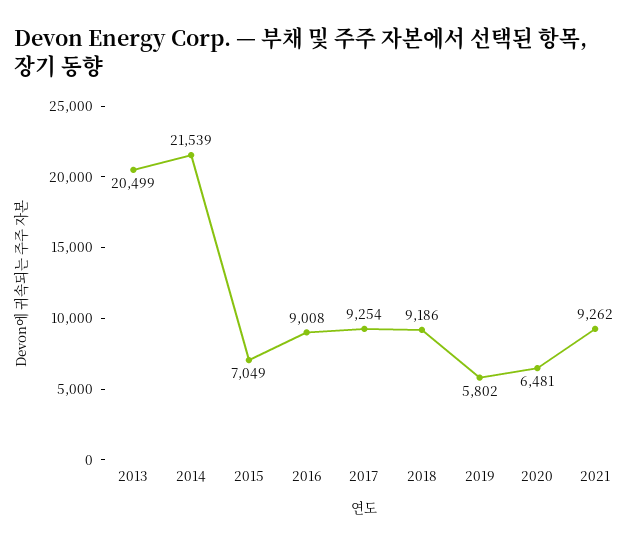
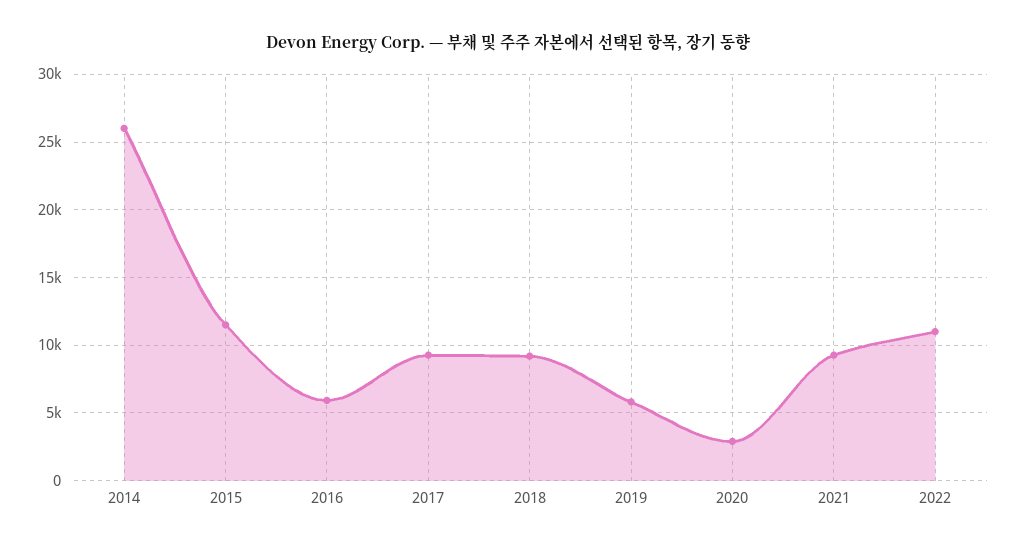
2013: 20499 -> none
2014: 21539 -> 26000
2015: 7049 -> 11500
2016: 9008 -> 6000
2020: 6481 -> 3000
2022: none -> 11000

